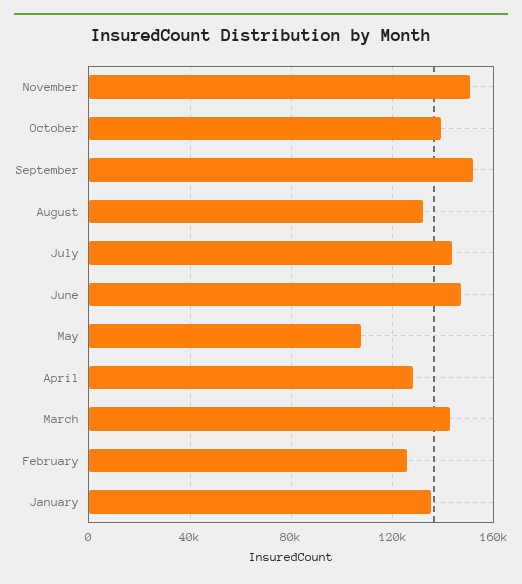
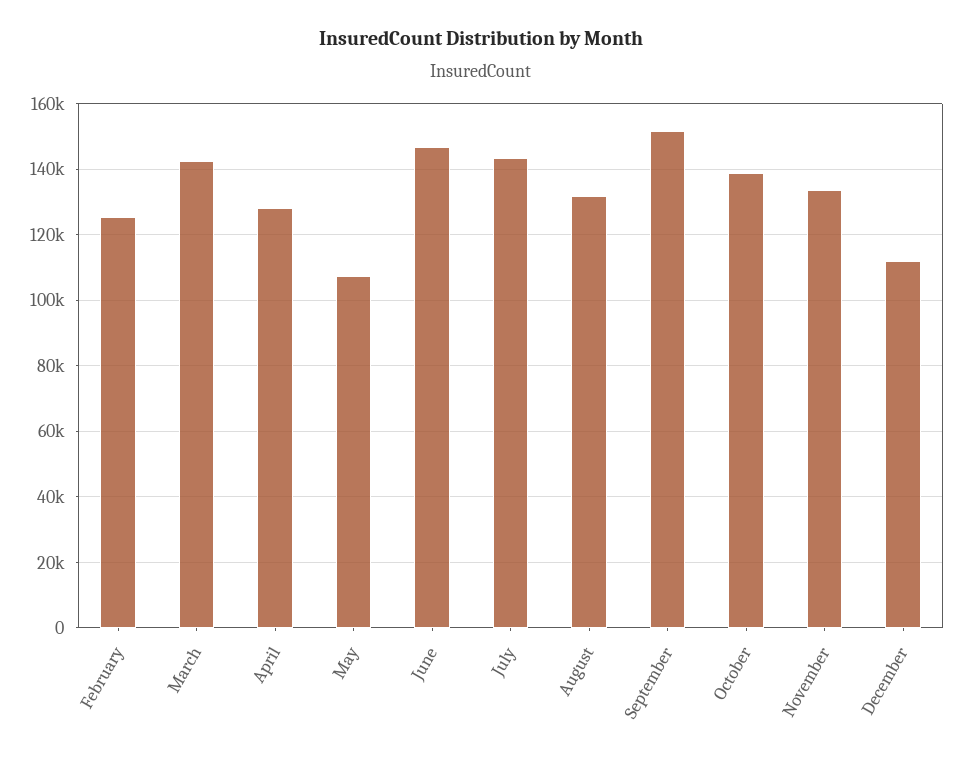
November: 150000 -> 134000
January: 135000 -> none
December: none -> 112000

